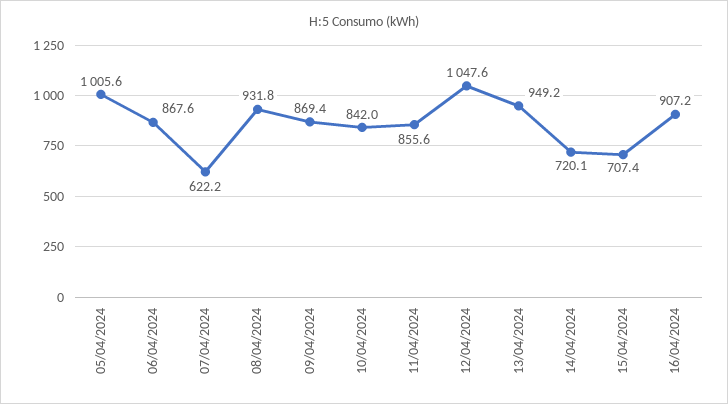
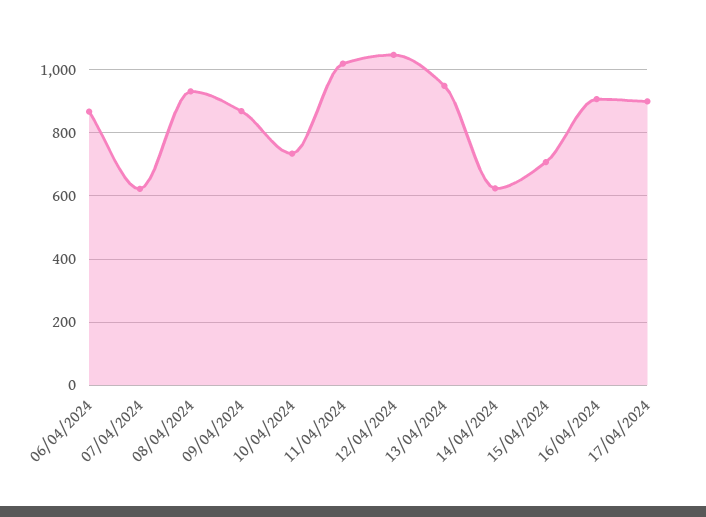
05/04/2024: 1005.6 -> none
10/04/2024: 842 -> 740
11/04/2024: 855.6 -> 1020
14/04/2024: 720.1 -> 620
17/04/2024: none -> 900

